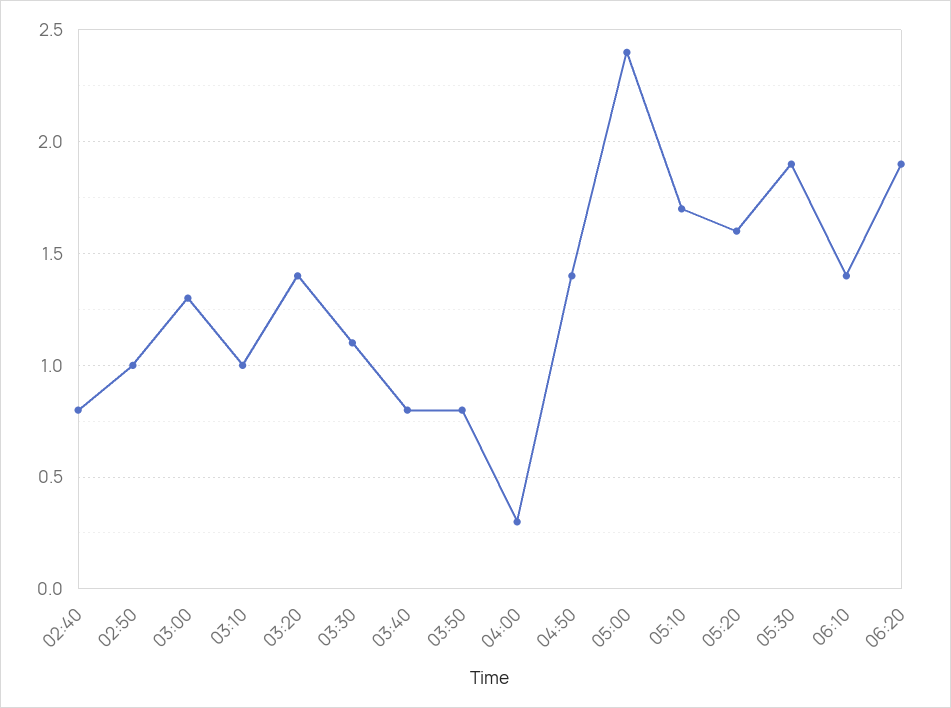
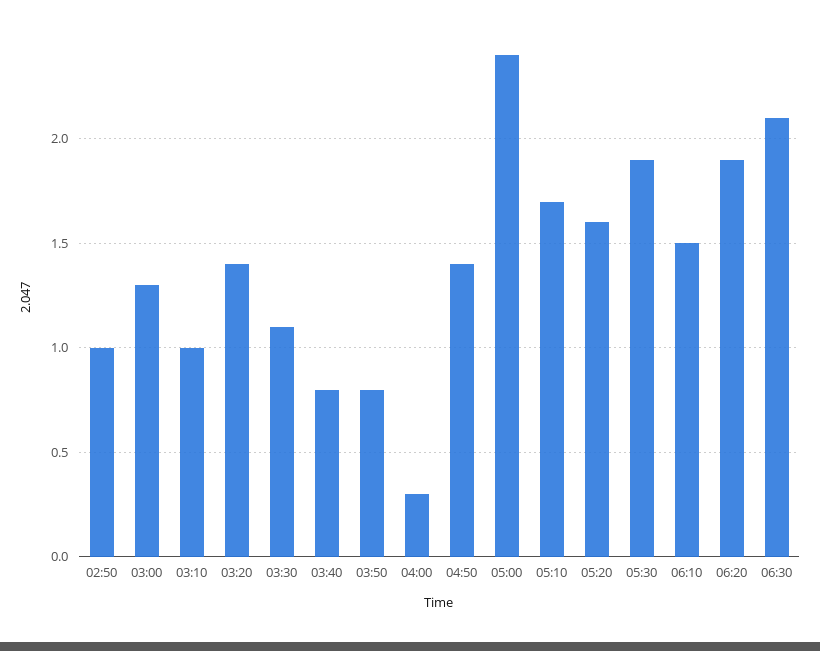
02:40: 0.8 -> none
06:10: 1.4 -> 1.5
06:30: none -> 2.1

